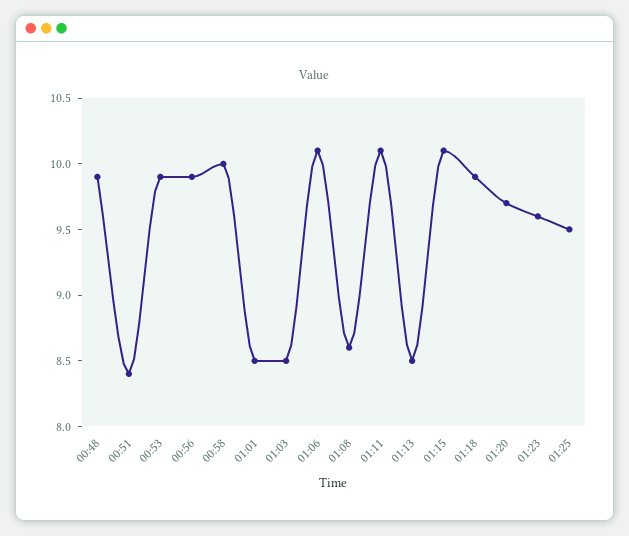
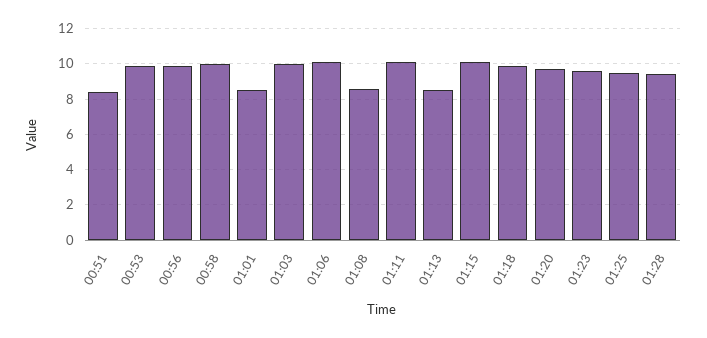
00:48: 9.9 -> none
01:03: 8.5 -> 10
01:28: none -> 9.5

